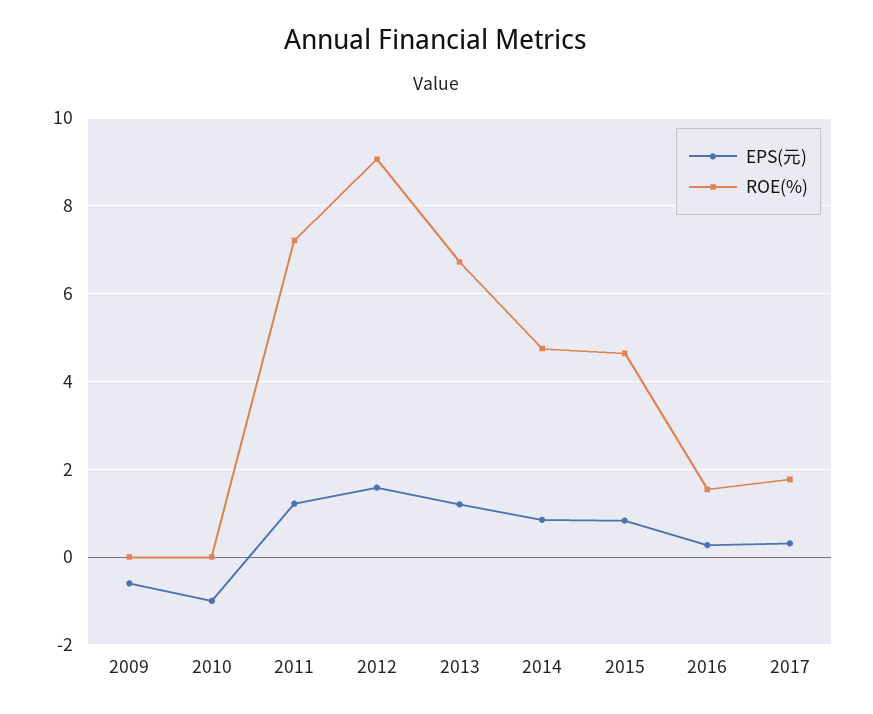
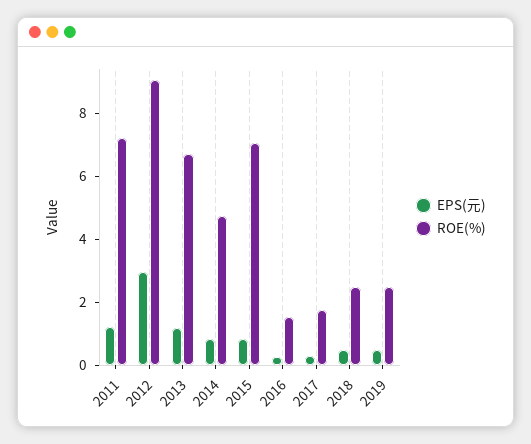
EPS(元), 2009: -0.6 -> none
ROE(%), 2009: 0 -> none
EPS(元), 2010: -1 -> none
ROE(%), 2010: 0 -> none
EPS(元), 2012: 1.6 -> 3
ROE(%), 2015: 4.6 -> 7
EPS(元), 2018: none -> 0.5
ROE(%), 2018: none -> 2.5
EPS(元), 2019: none -> 0.5
ROE(%), 2019: none -> 2.5

